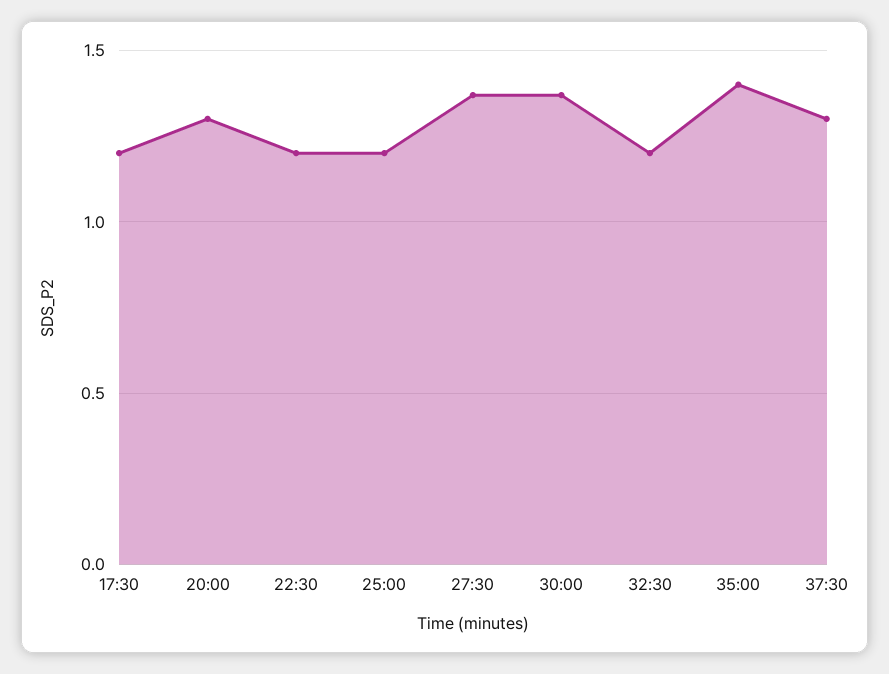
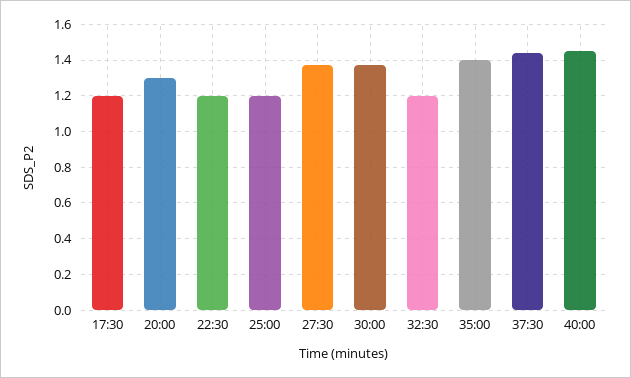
37:30: 1.3 -> 1.45
40:00: none -> 1.45

